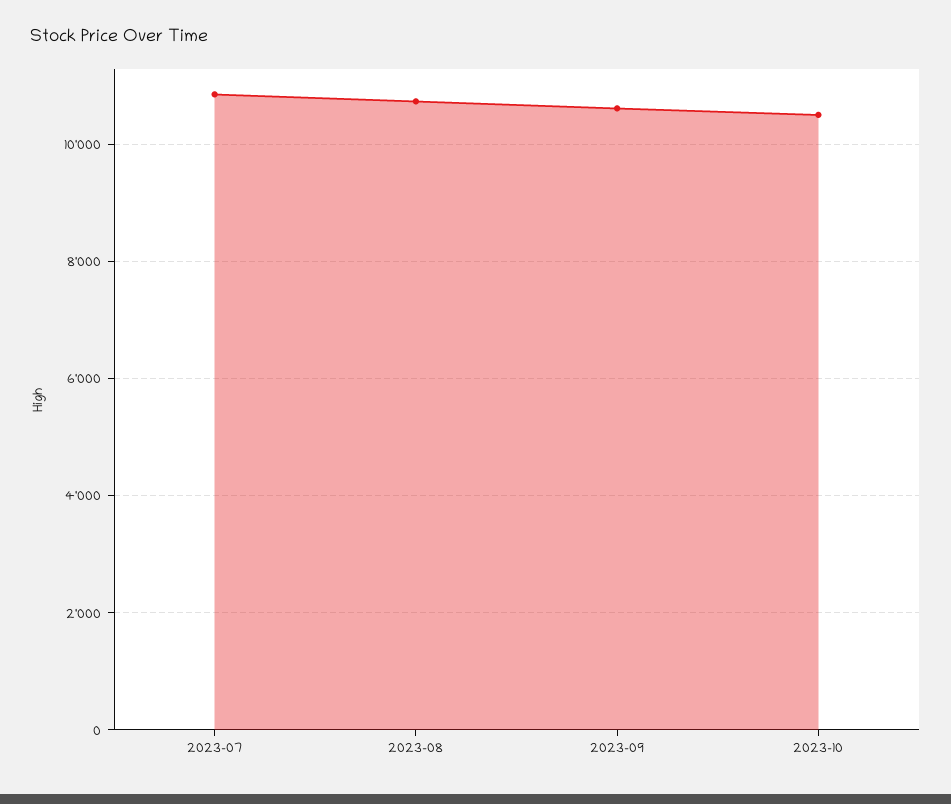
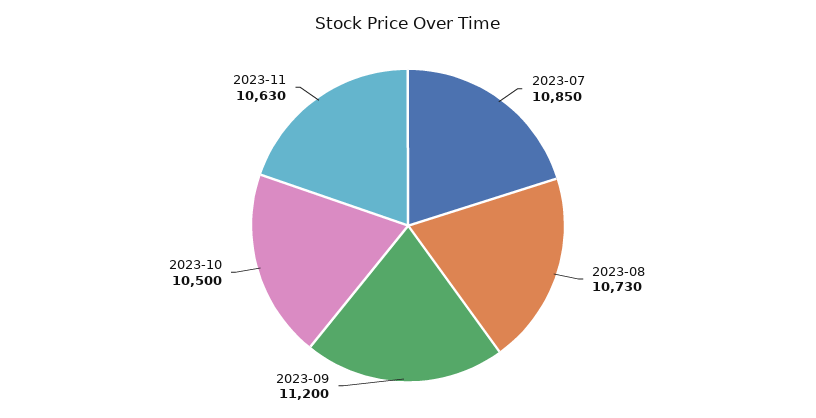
2023-09: 10600 -> 11200
2023-11: none -> 10630

